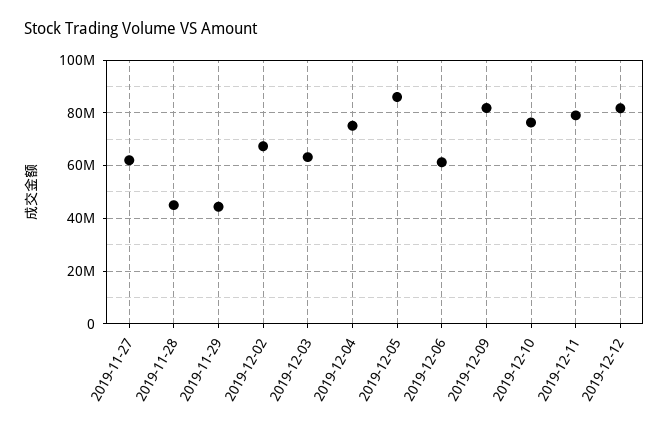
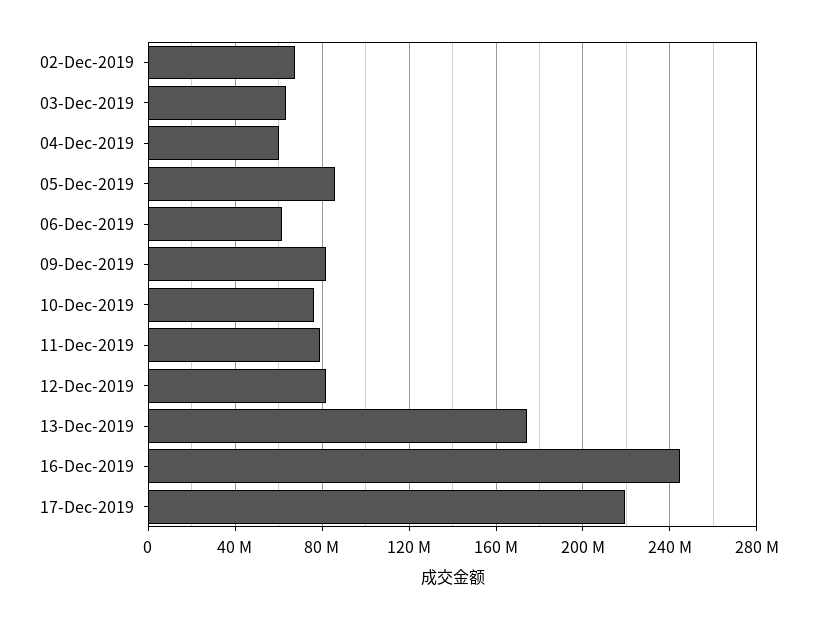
2019-11-27: 62500000 -> none
2019-11-28: 45000000 -> none
2019-11-29: 45000000 -> none
2019-12-04: 75000000 -> 60000000
13-Dec-2019: none -> 175000000
16-Dec-2019: none -> 245000000
17-Dec-2019: none -> 220000000

